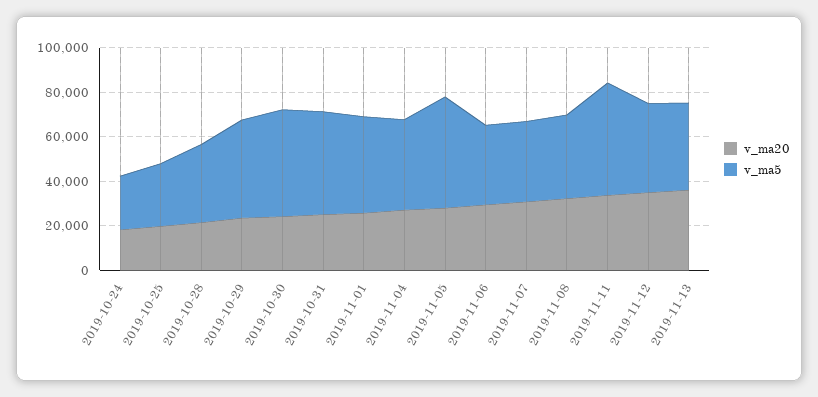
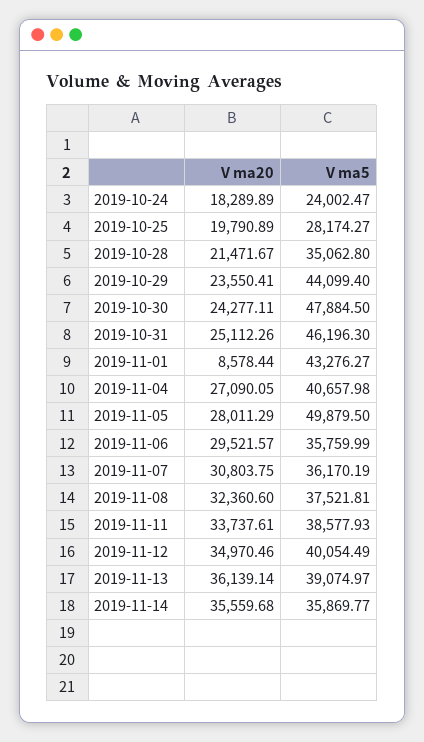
v_ma20, 2019-11-01: 25000 -> 8578.44
v_ma5, 2019-11-11: 50000 -> 38577.93
v_ma20, 2019-11-14: none -> 35559.68
v_ma5, 2019-11-14: none -> 35869.77

